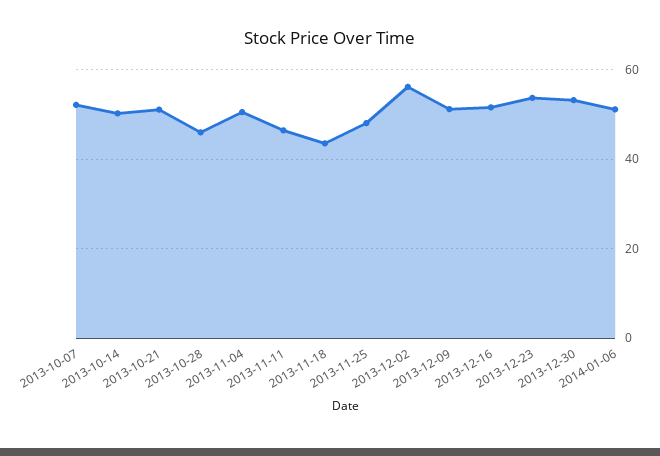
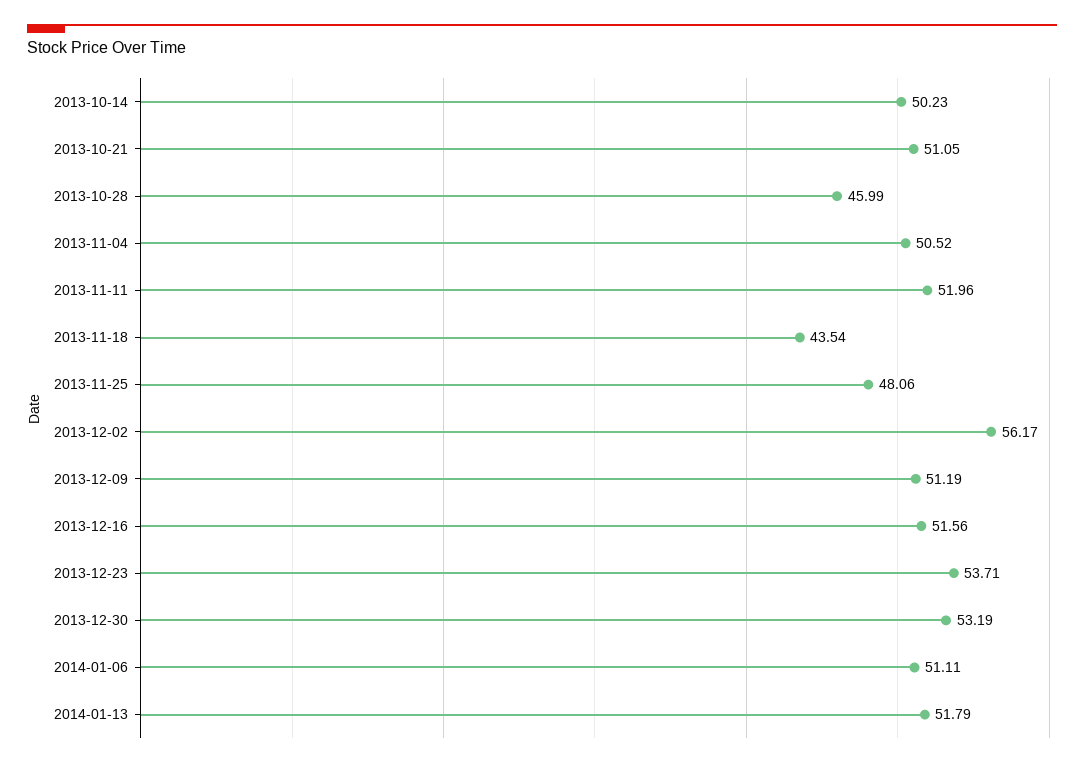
2013-10-07: 52 -> none
2013-11-11: 46 -> 51.96
2014-01-13: none -> 51.79

